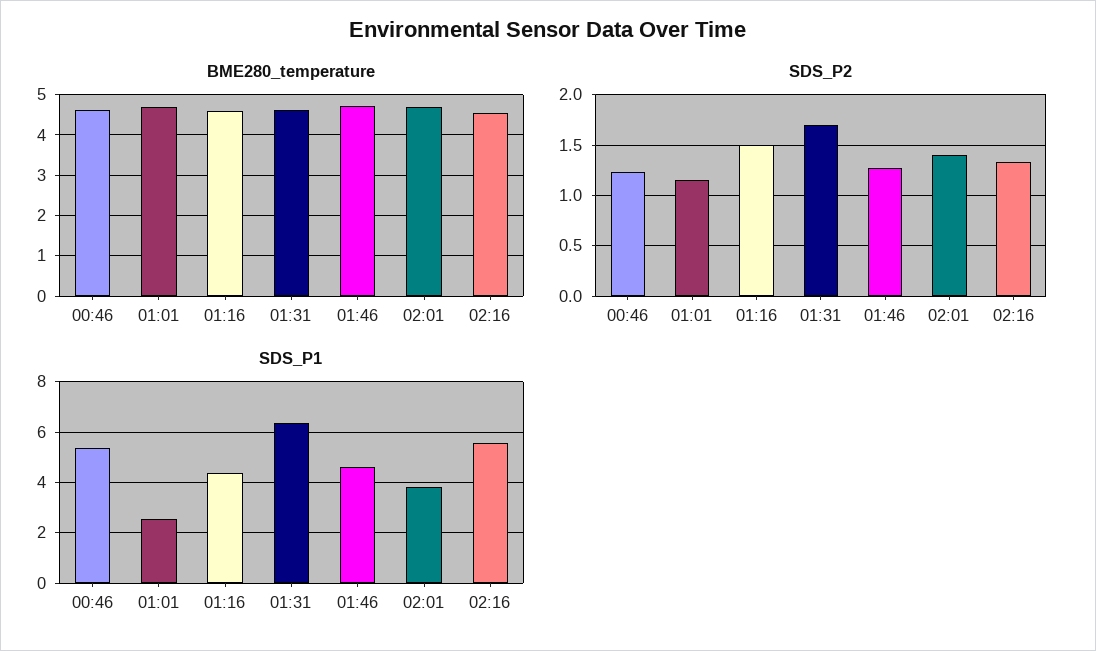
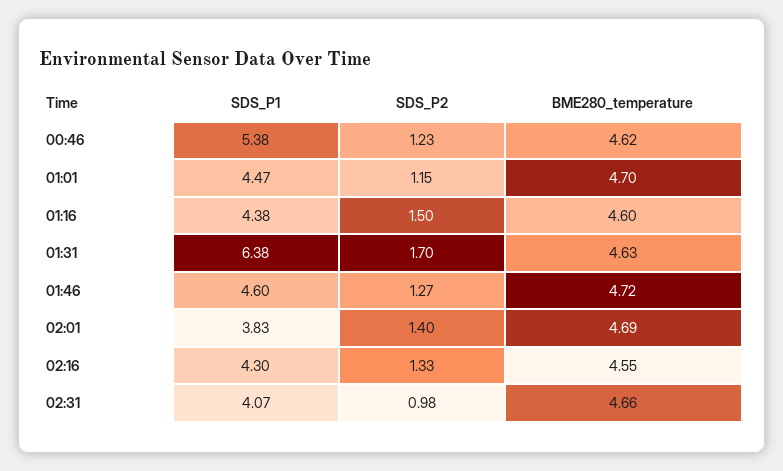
SDS_P1, 01:01: 2.5 -> 4.47
SDS_P1, 02:16: 5.5 -> 4.3
SDS_P1, 02:31: none -> 4.07
SDS_P2, 02:31: none -> 0.98
BME280_temperature, 02:31: none -> 4.66

